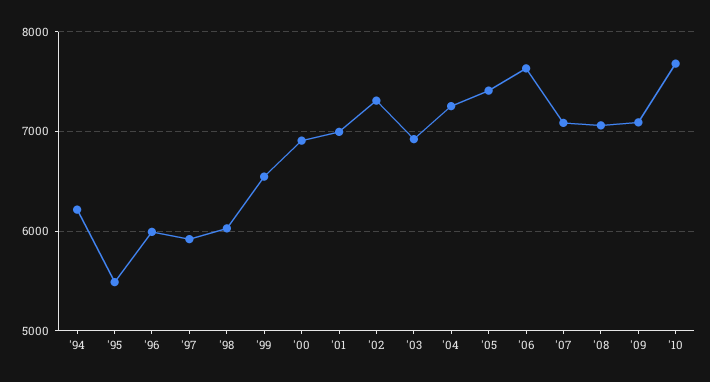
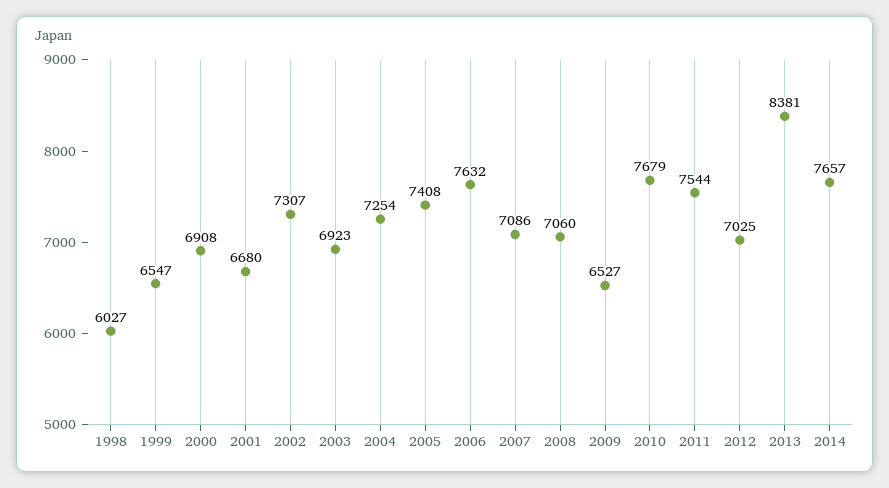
'94: 6200 -> none
'95: 5500 -> none
'96: 6000 -> none
'97: 5900 -> none
'01: 7000 -> 6680
'09: 7100 -> 6527
2011: none -> 7544
2012: none -> 7025
2013: none -> 8381
2014: none -> 7657

